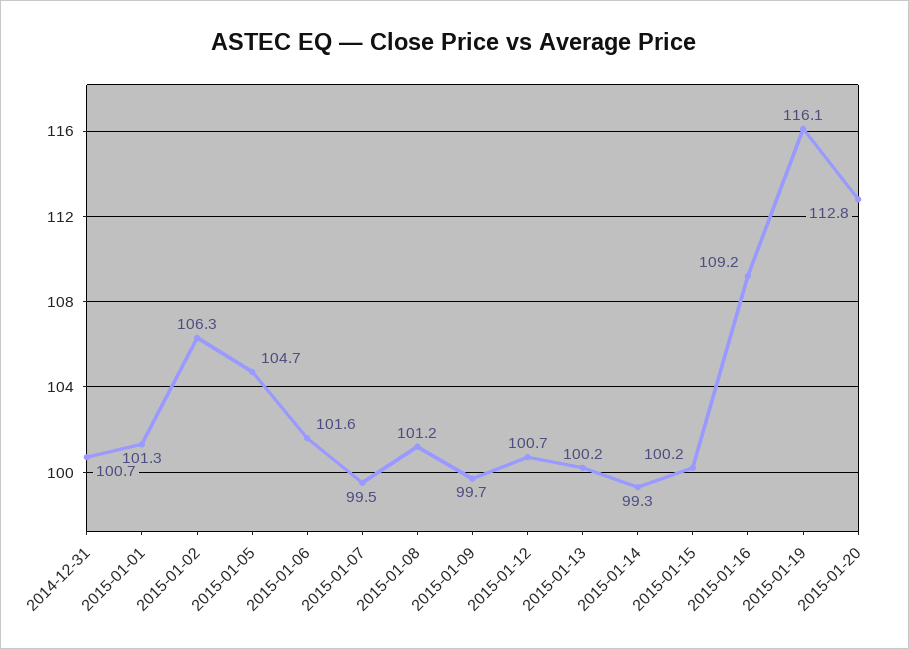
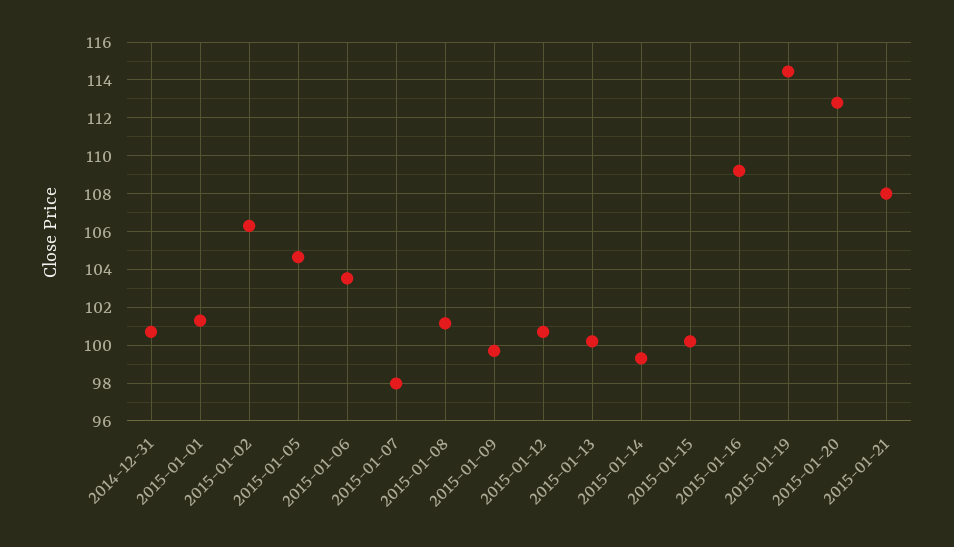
2015-01-06: 101.6 -> 103.5
2015-01-07: 99.5 -> 98
2015-01-19: 116.1 -> 114.5
2015-01-21: none -> 108

